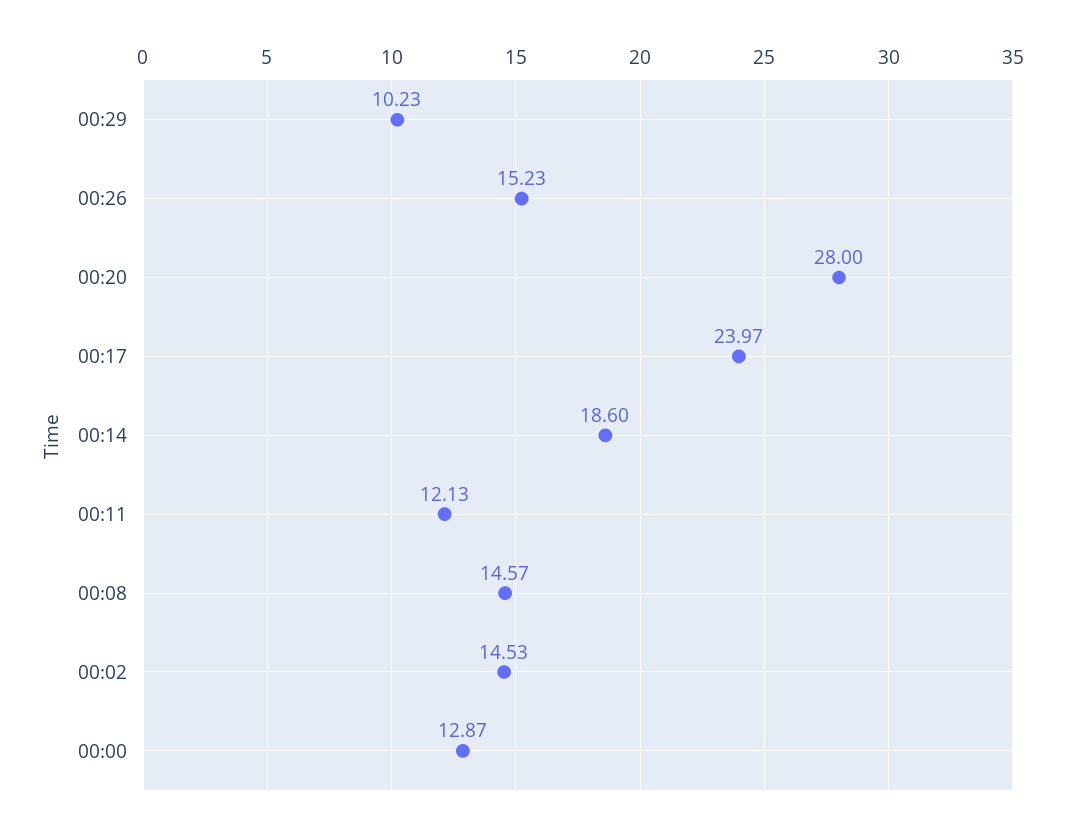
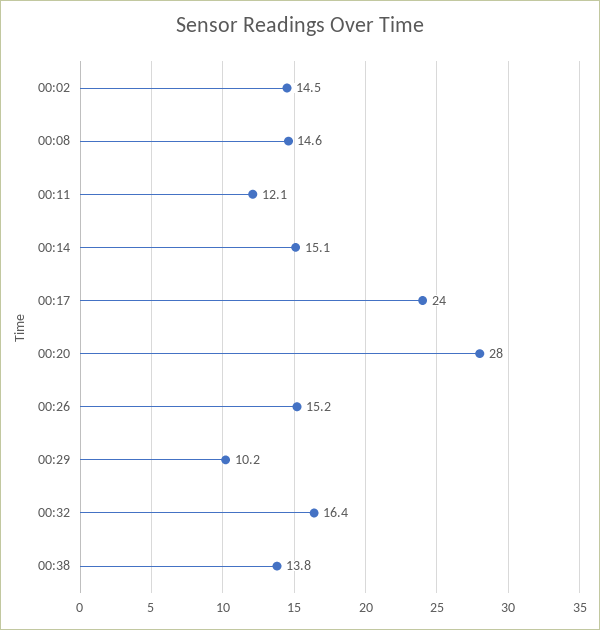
00:14: 18.6 -> 15.1
00:00: 12.87 -> none
00:32: none -> 16.4
00:38: none -> 13.8

